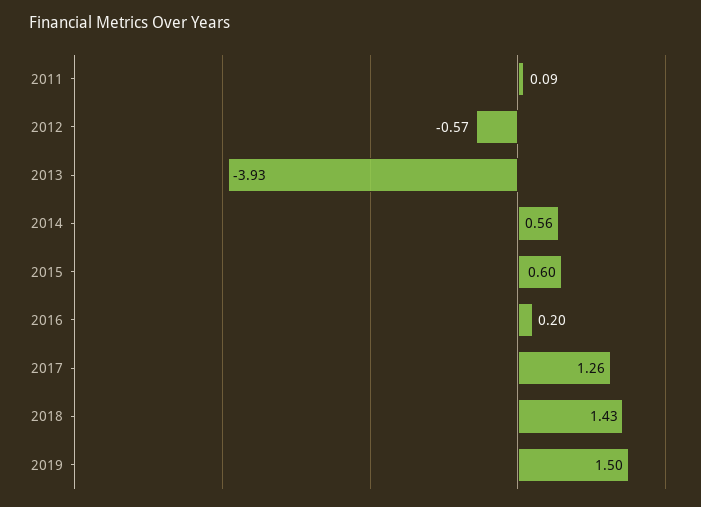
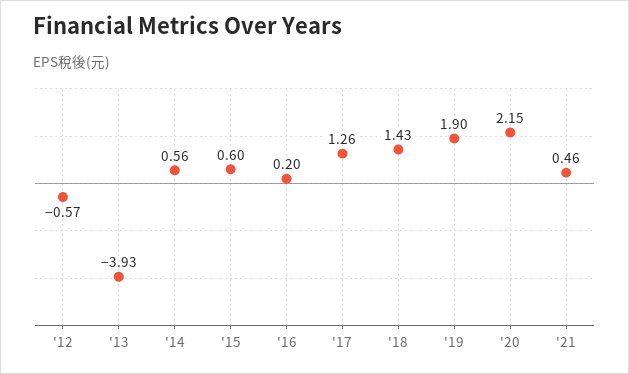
2011: 0.09 -> none
2019: 1.5 -> 1.9
'20: none -> 2.15
'21: none -> 0.46

